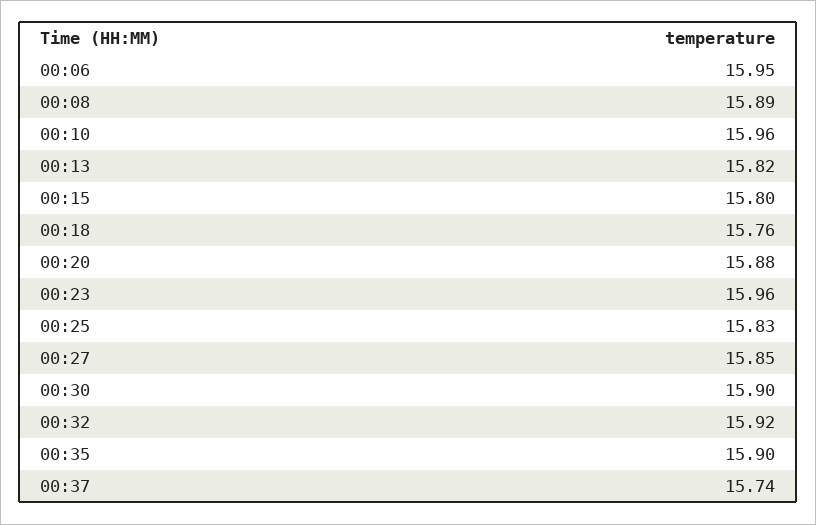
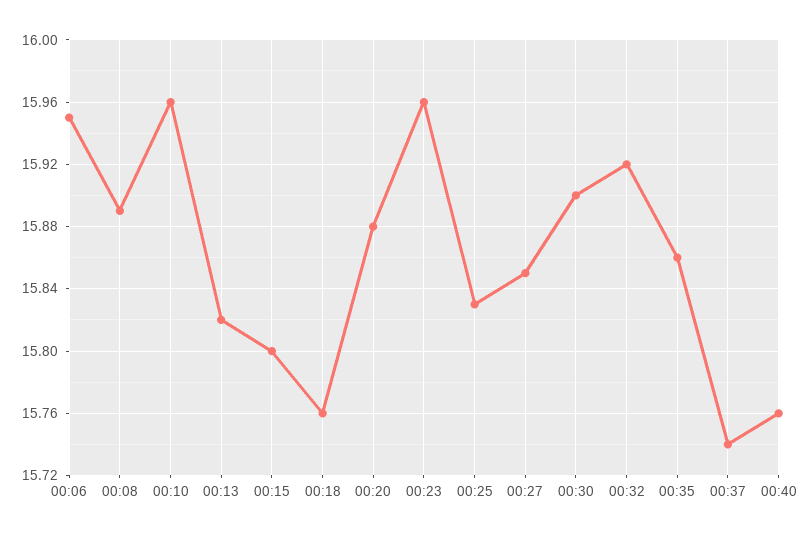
00:35: 15.9 -> 15.86
00:40: none -> 15.76

